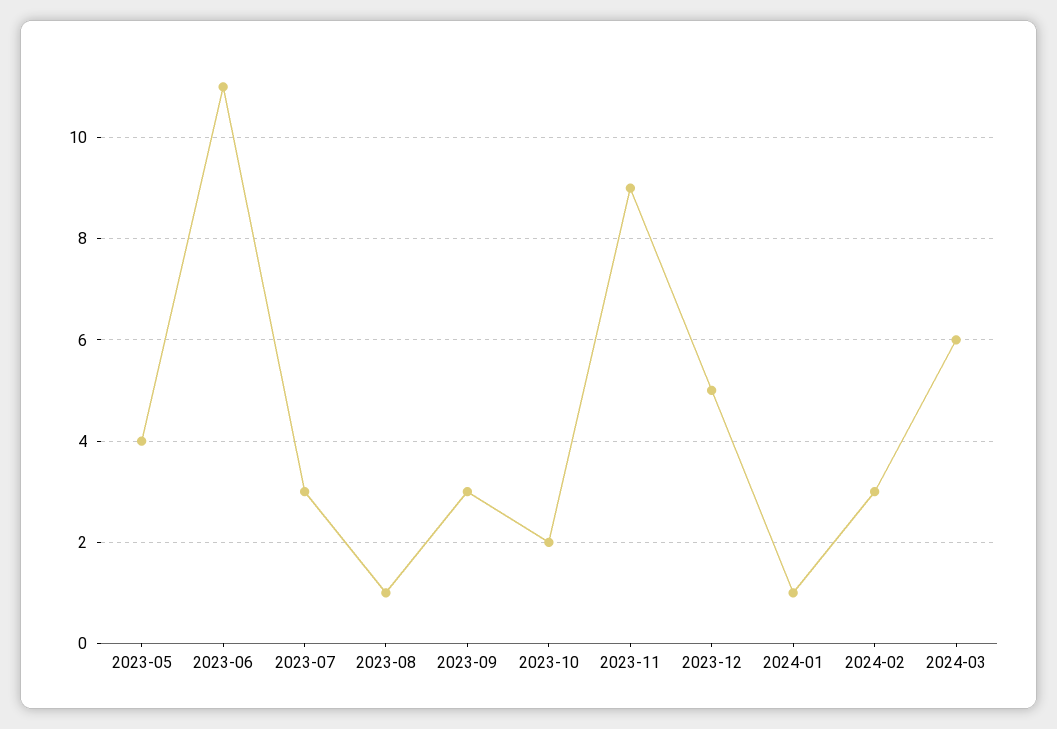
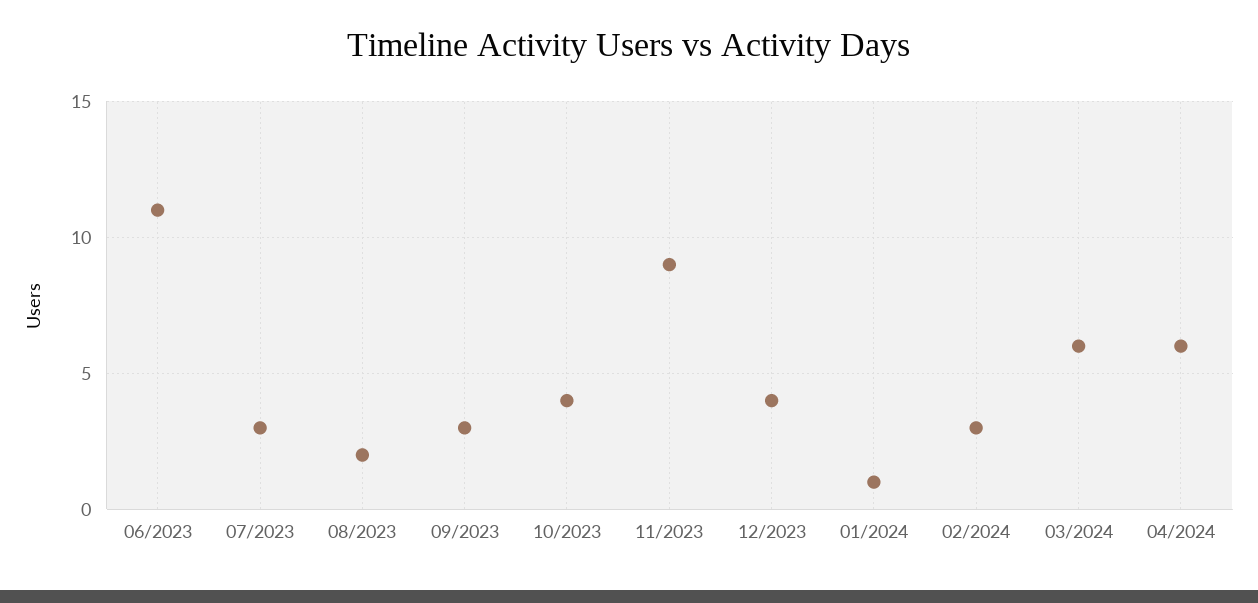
2023-05: 4 -> none
2023-08: 1 -> 2
2023-10: 2 -> 4
2023-12: 5 -> 4
04/2024: none -> 6

